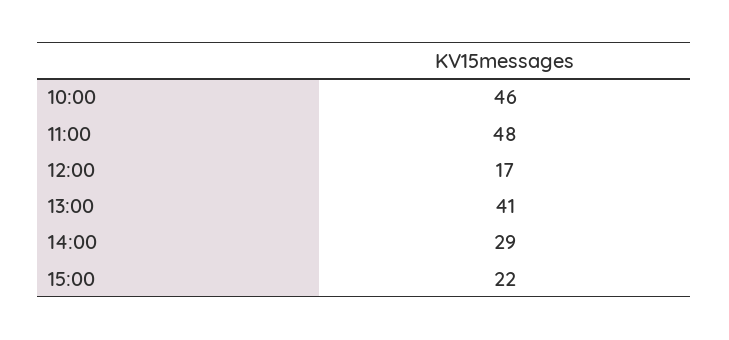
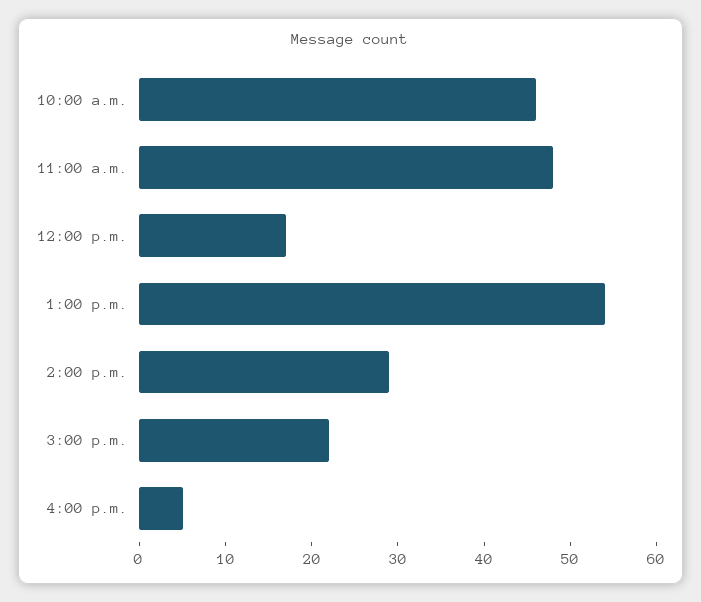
13:00: 41 -> 54
4:00 p.m.: none -> 5

